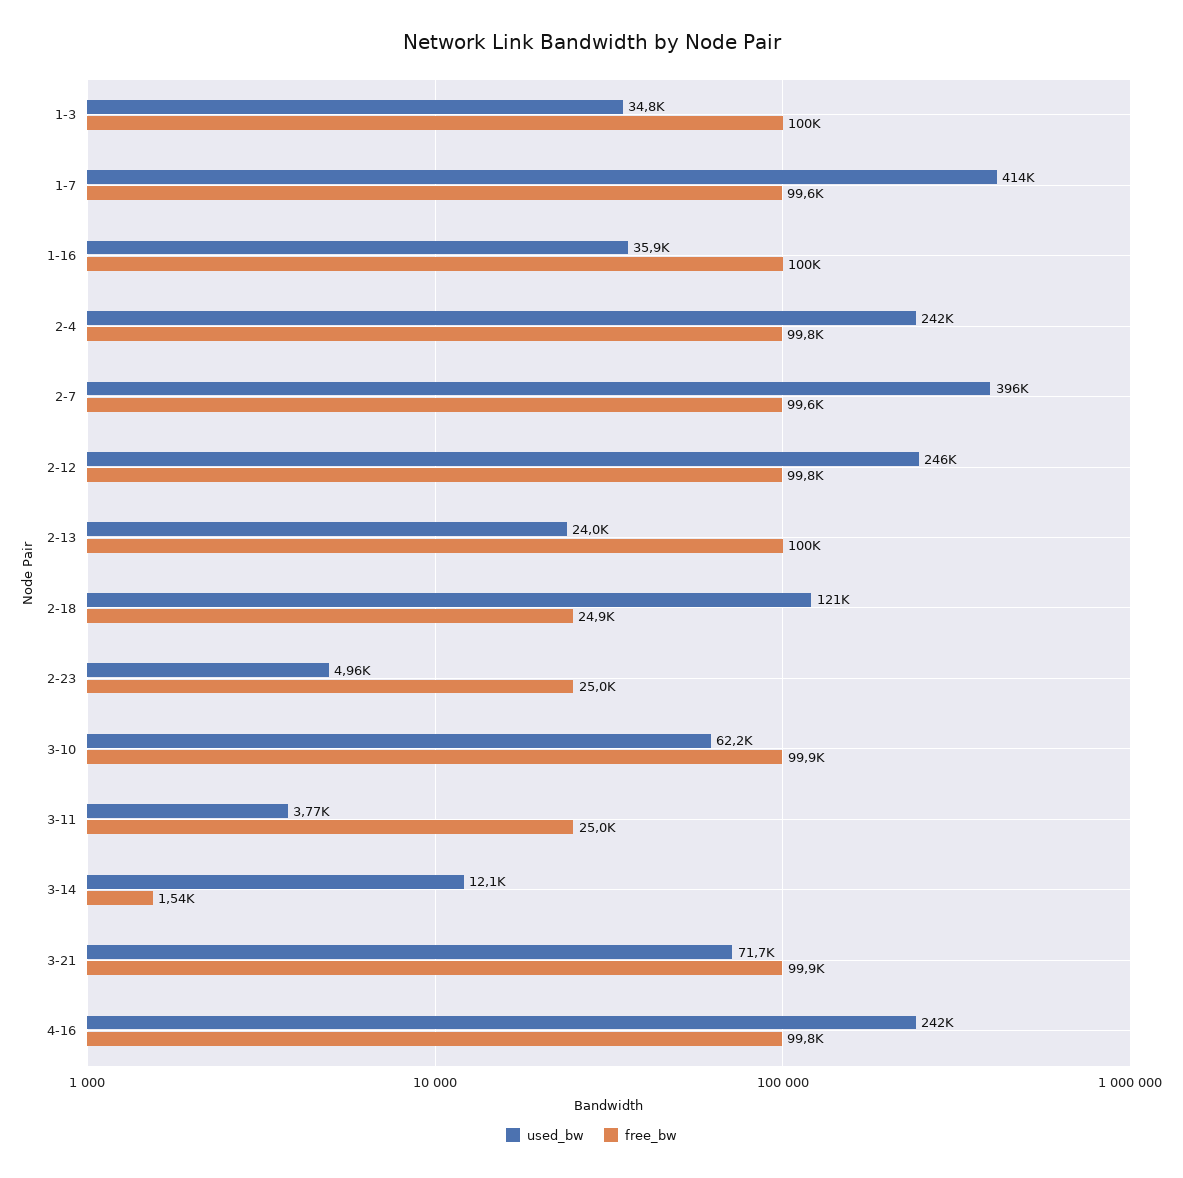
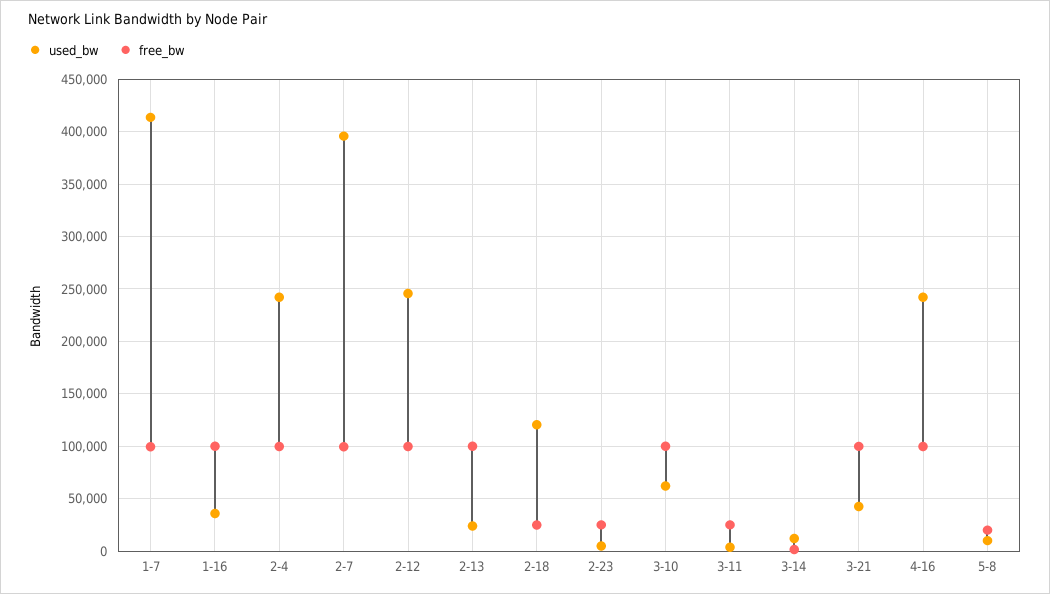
used_bw, 1-3: 34800 -> none
free_bw, 1-3: 100000 -> none
used_bw, 3-21: 71700 -> 40000
used_bw, 5-8: none -> 10000
free_bw, 5-8: none -> 20000

